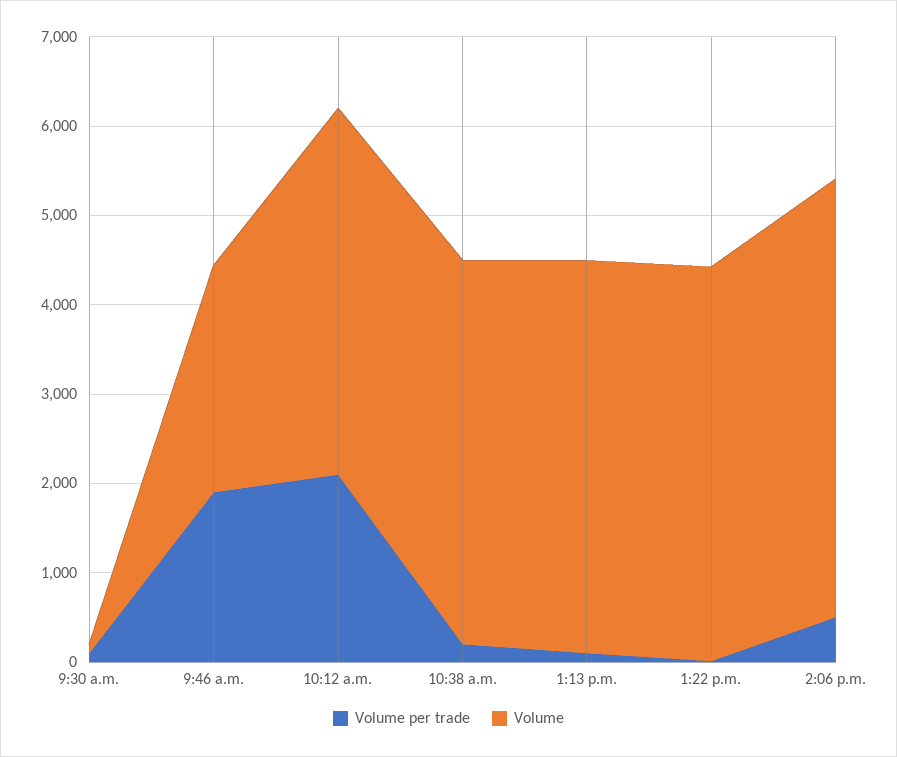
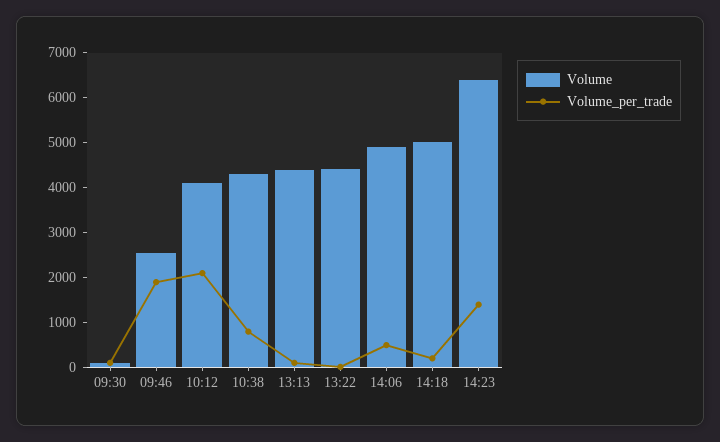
Volume per trade, 10:38 a.m.: 200 -> 800
Volume, 14:18: none -> 5000
Volume per trade, 14:18: none -> 200
Volume, 14:23: none -> 6400
Volume per trade, 14:23: none -> 1400

